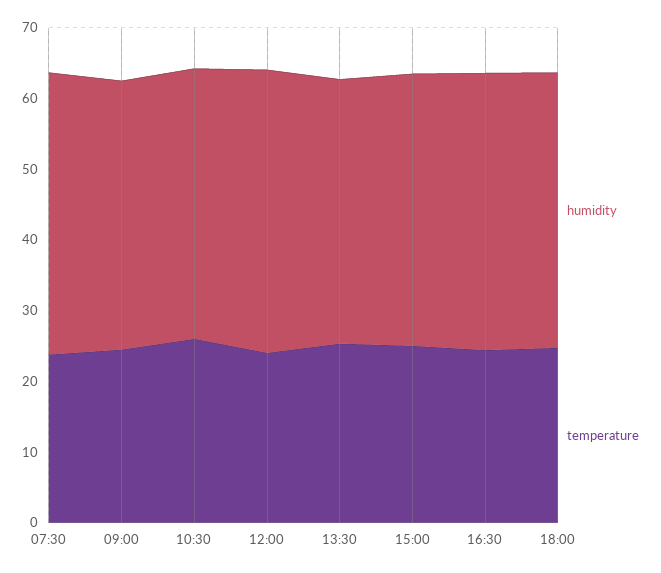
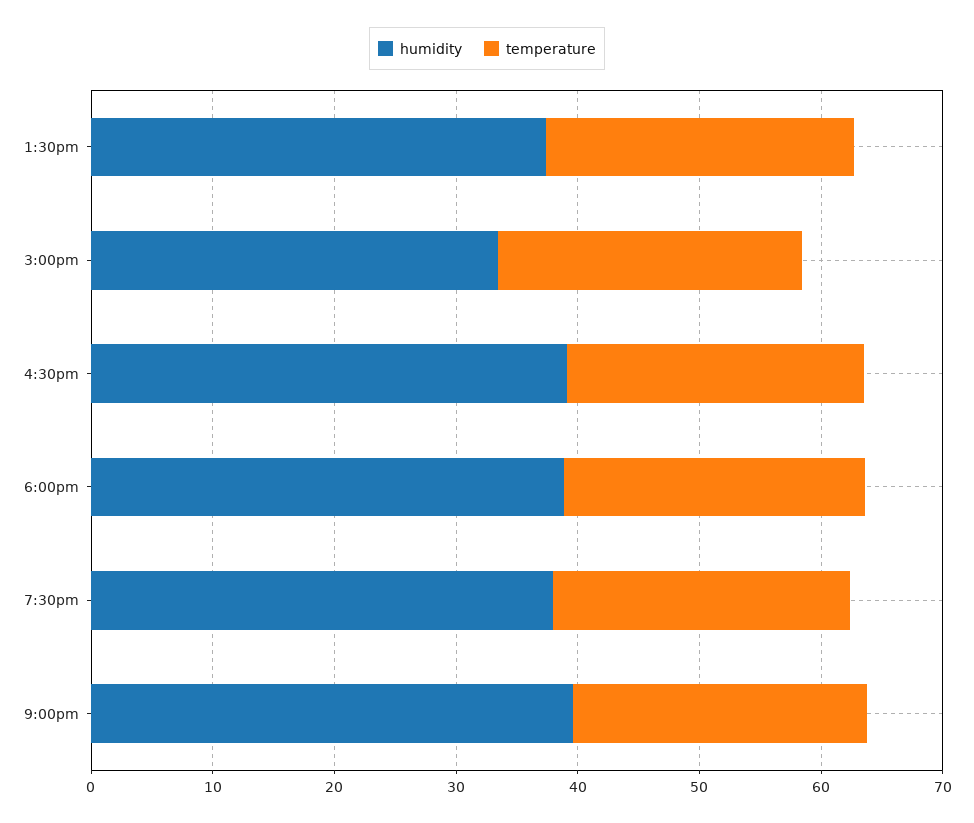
humidity, 07:30: 40 -> none
temperature, 07:30: 24 -> none
humidity, 09:00: 38 -> none
temperature, 09:00: 24 -> none
humidity, 10:30: 38 -> none
temperature, 10:30: 26 -> none
humidity, 12:00: 40 -> none
temperature, 12:00: 24 -> none
humidity, 15:00: 38 -> 34
humidity, 7:30pm: none -> 38
temperature, 7:30pm: none -> 24
humidity, 9:00pm: none -> 40
temperature, 9:00pm: none -> 24

